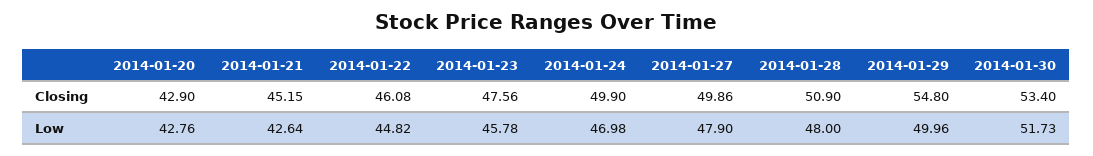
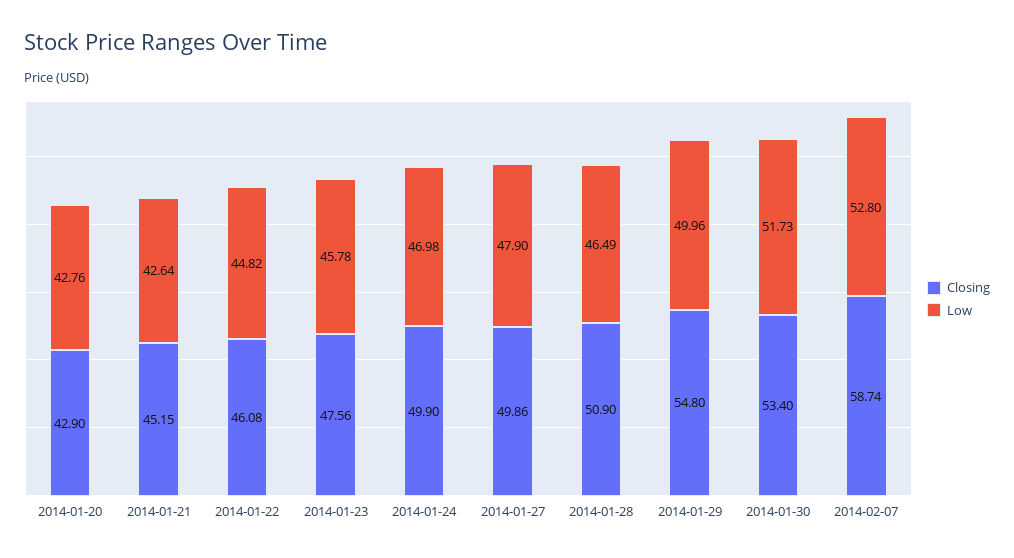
Low, 2014-01-28: 48 -> 46.49
Closing, 2014-02-07: none -> 58.74
Low, 2014-02-07: none -> 52.8

